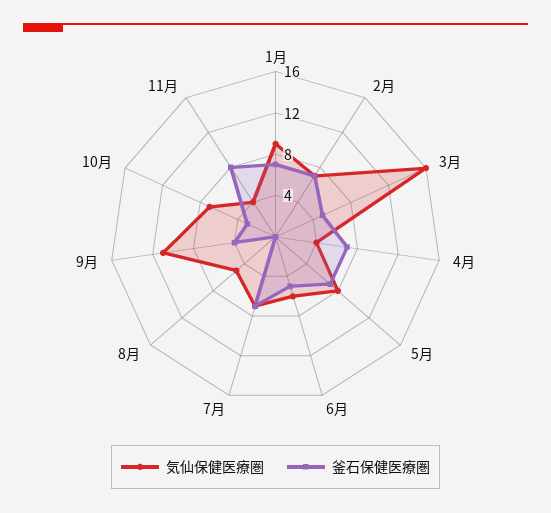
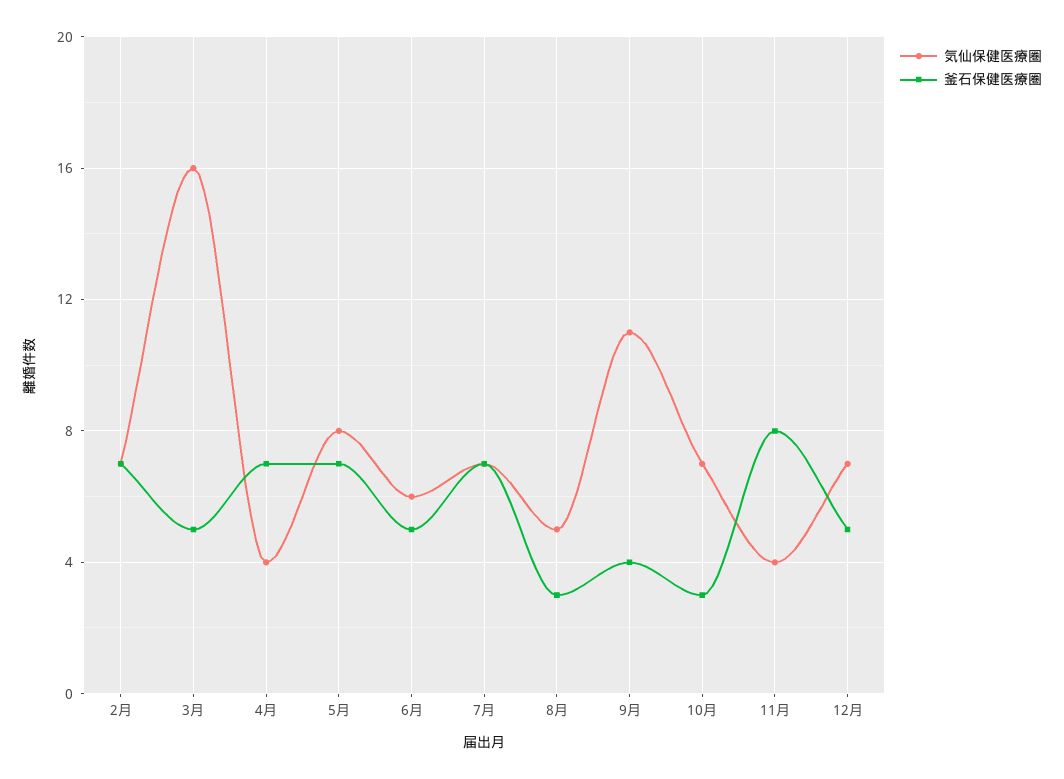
気仙保健医療圏, 1月: 9 -> none
釜石保健医療圏, 1月: 7 -> none
釜石保健医療圏, 8月: 0 -> 3
気仙保健医療圏, 12月: none -> 7
釜石保健医療圏, 12月: none -> 5

